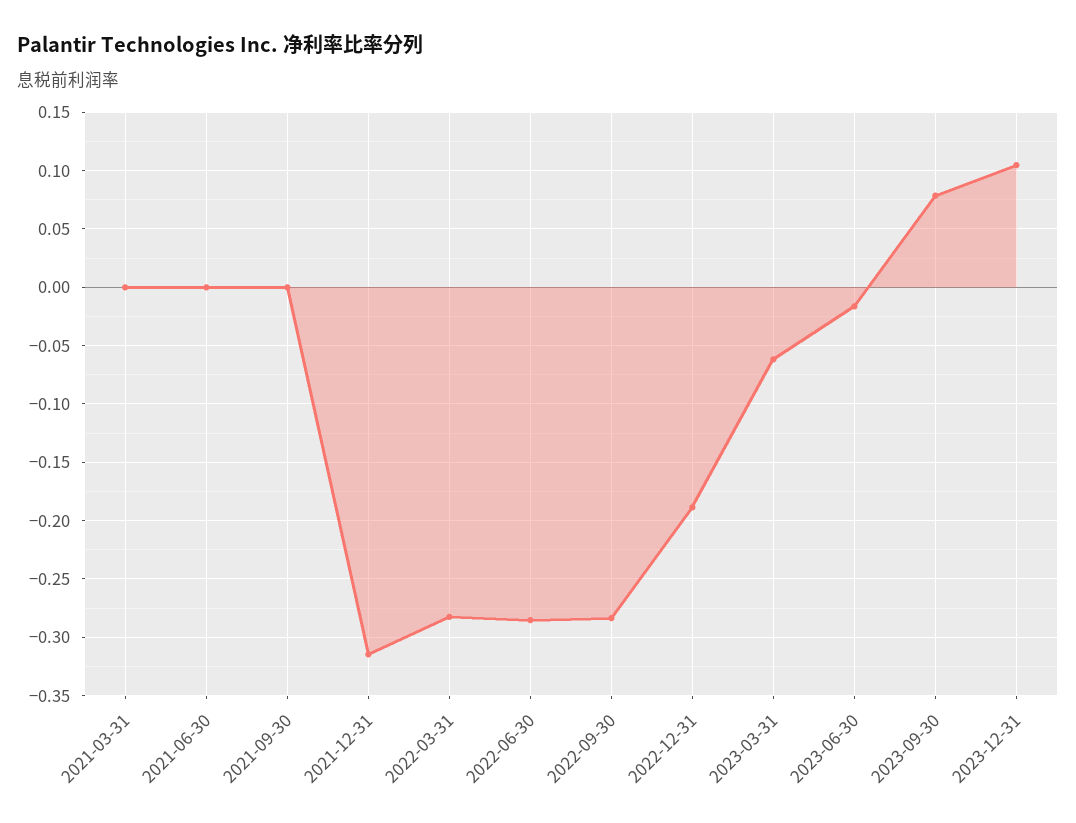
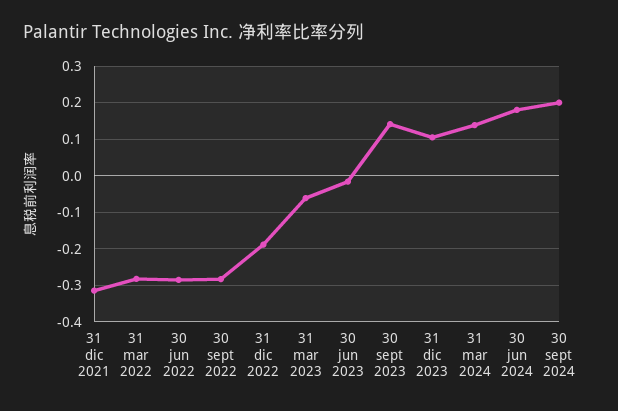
2021-03-31: 0 -> none
2021-06-30: 0 -> none
2021-09-30: 0 -> none
2023-09-30: 0.08 -> 0.14
31 mar 2024: none -> 0.14
30 jun 2024: none -> 0.18
30 sept 2024: none -> 0.2

